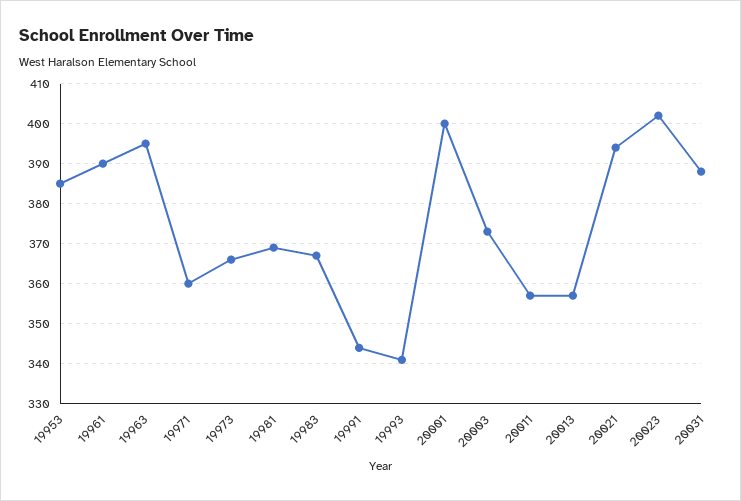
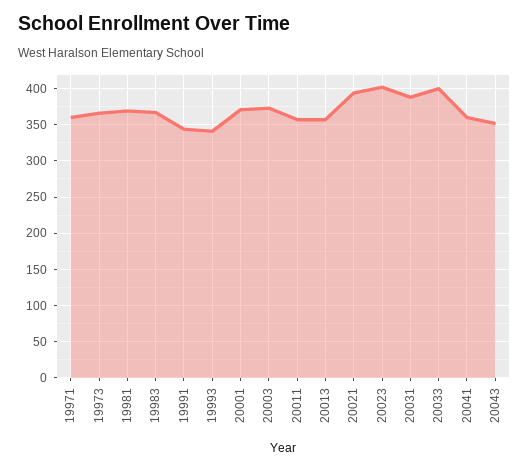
19953: 385 -> none
19961: 390 -> none
19963: 395 -> none
20001: 400 -> 370
20033: none -> 400
20041: none -> 360
20043: none -> 350

